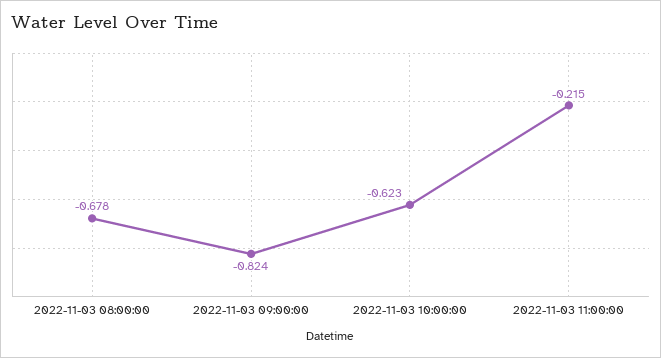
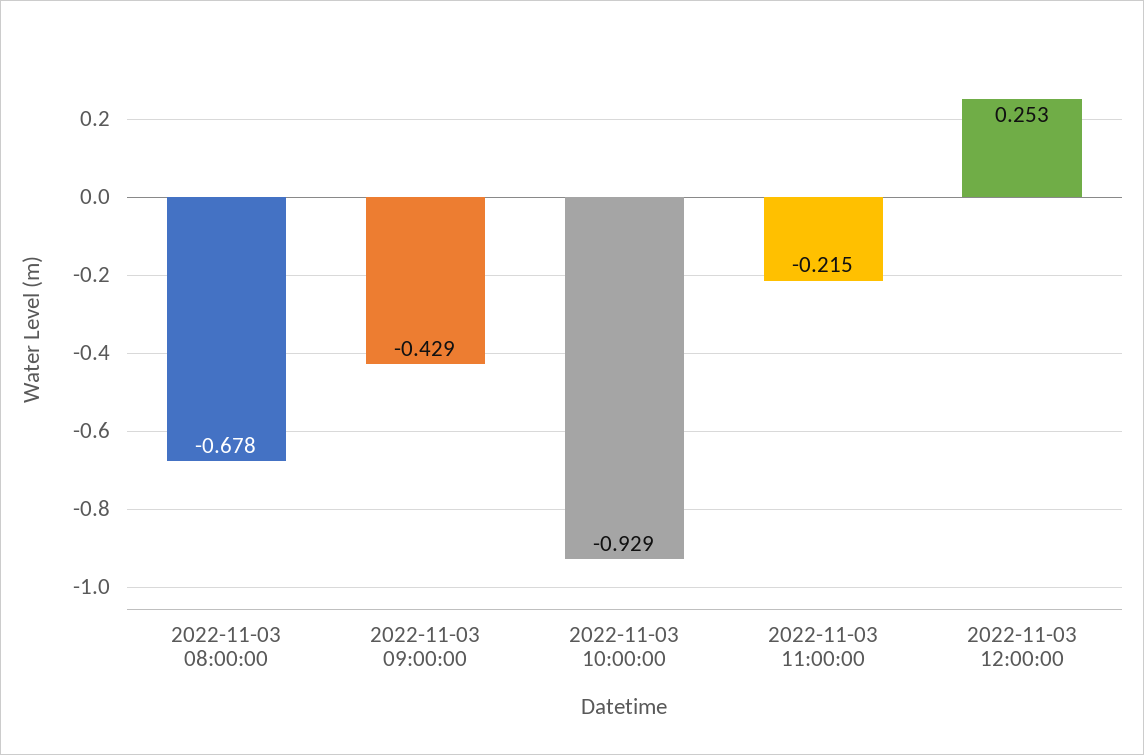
2022-11-03 09:00:00: -0.824 -> -0.429
2022-11-03 10:00:00: -0.623 -> -0.929
2022-11-03 12:00:00: none -> 0.253

